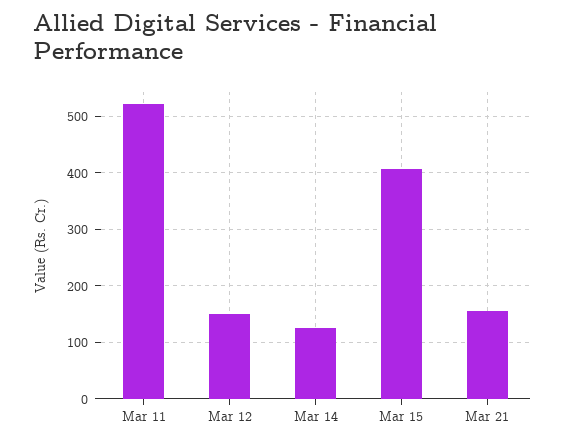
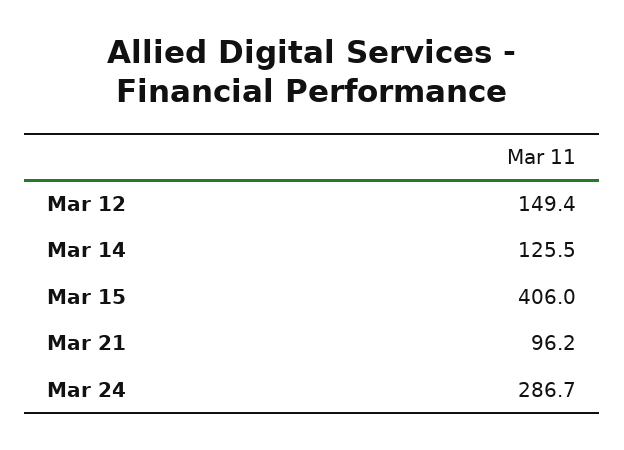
Mar 11: 520 -> none
Mar 21: 160 -> 96.2
Mar 24: none -> 286.7

